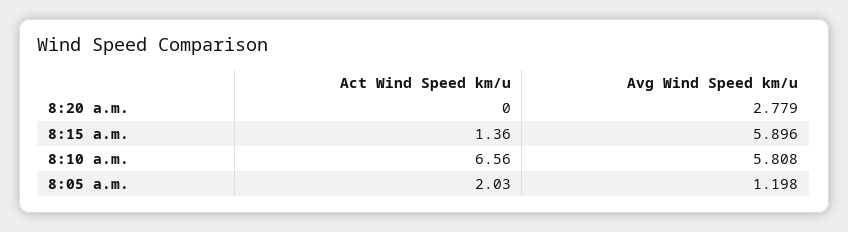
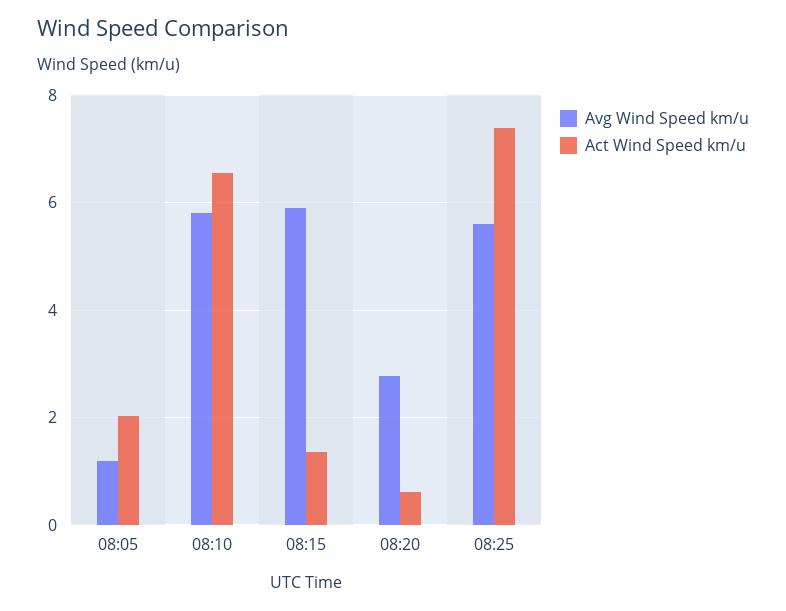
Act Wind Speed km/u, 8:20 a.m.: 0 -> 0.6
Avg Wind Speed km/u, 08:25: none -> 5.6
Act Wind Speed km/u, 08:25: none -> 7.4

